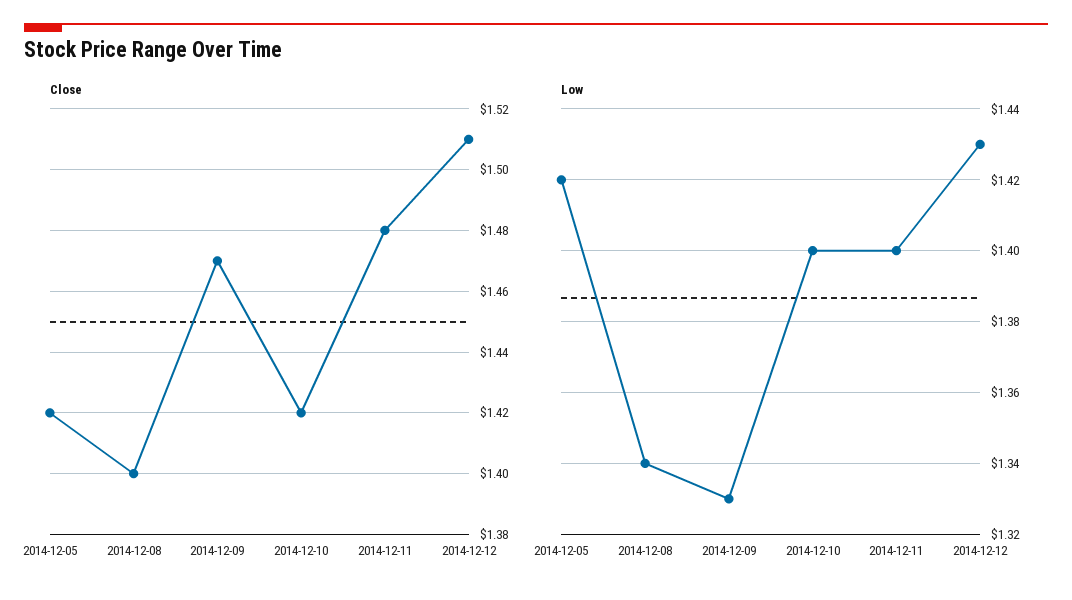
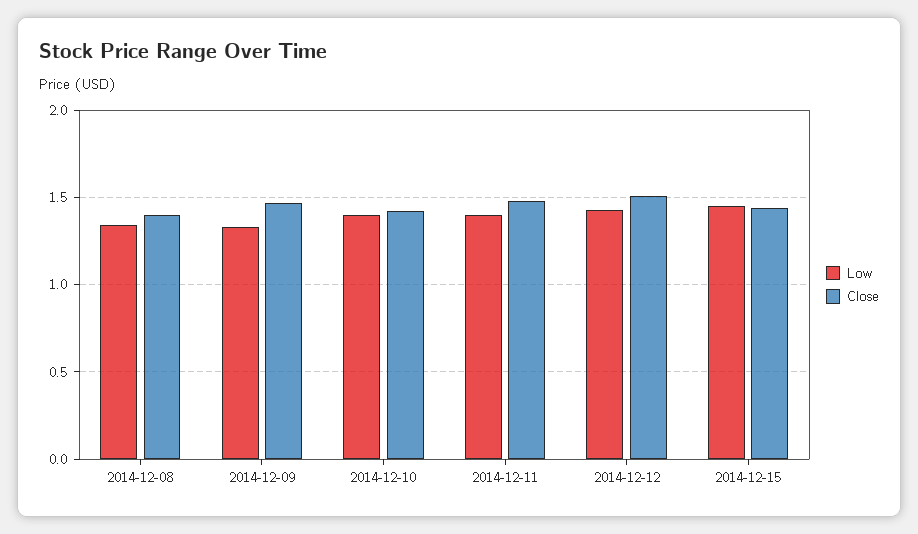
Close, 2014-12-05: 1.42 -> none
Low, 2014-12-05: 1.42 -> none
Low, 2014-12-15: none -> 1.45
Close, 2014-12-15: none -> 1.45

